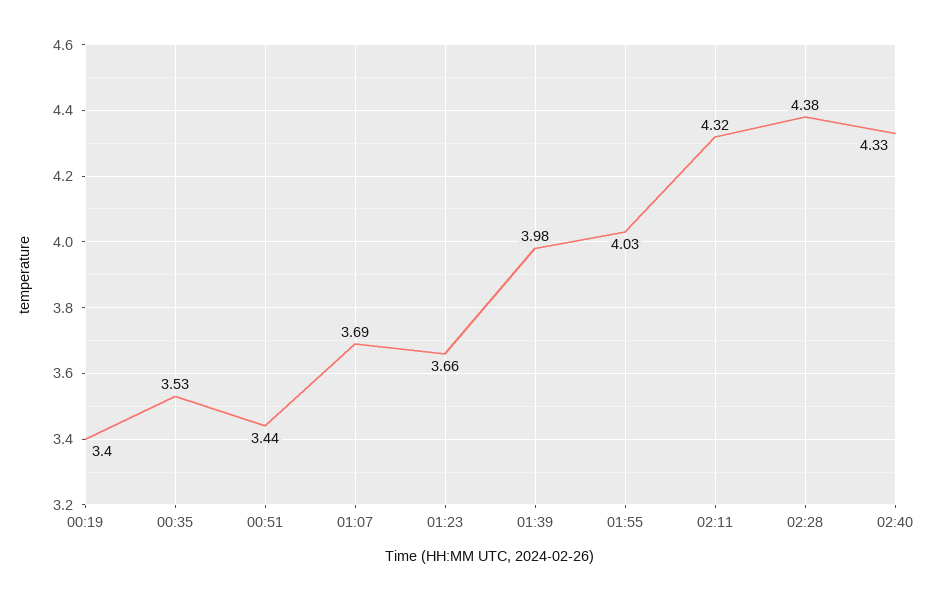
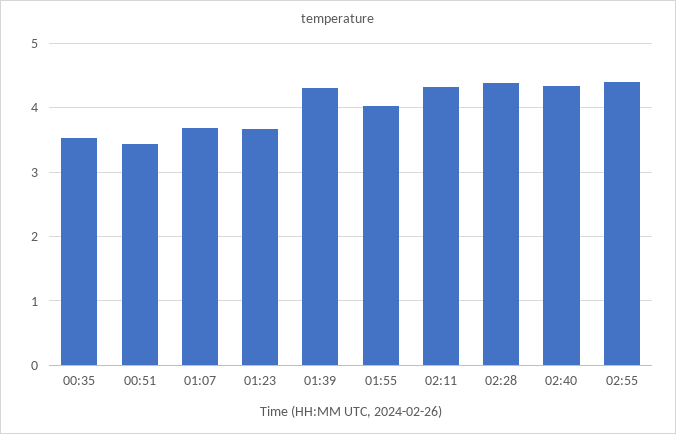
00:19: 3.4 -> none
01:39: 3.98 -> 4.3
02:55: none -> 4.4

